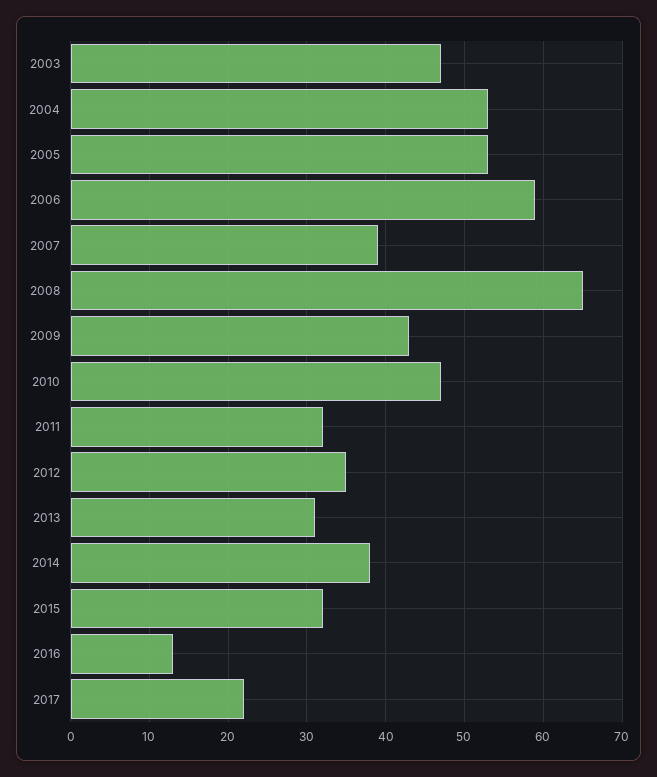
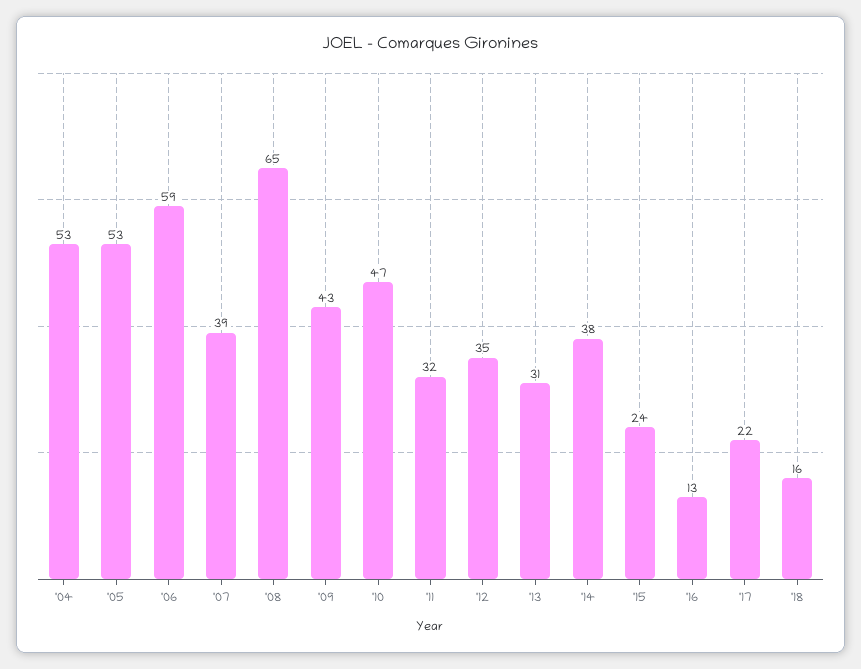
2003: 47 -> none
2015: 32 -> 24
'18: none -> 16

